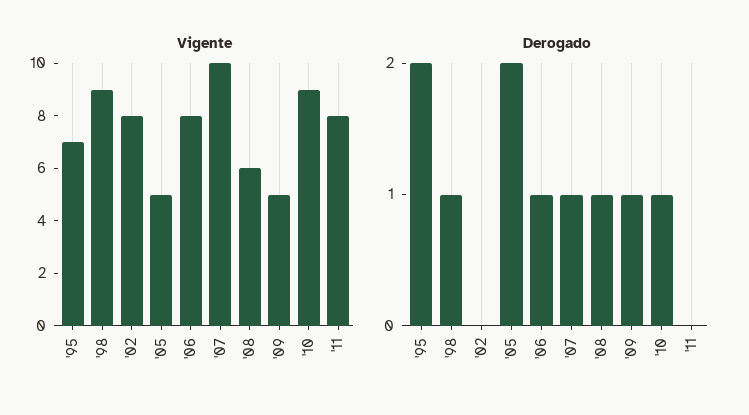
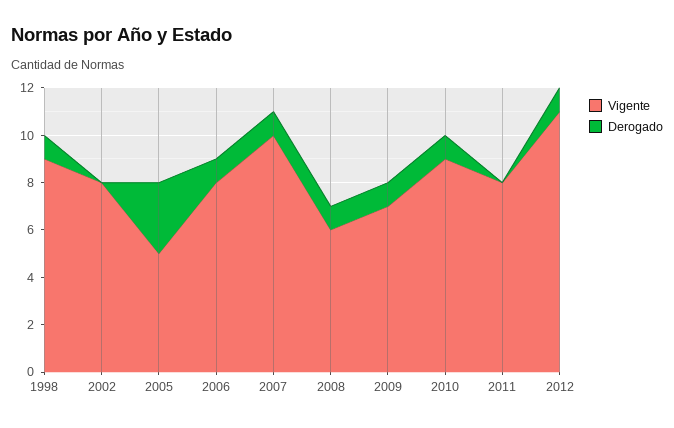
Vigente, '95: 7 -> none
Vigente, '09: 5 -> 7
Derogado, '95: 2 -> none
Derogado, '05: 2 -> 3
Vigente, 2012: none -> 11
Derogado, 2012: none -> 1

